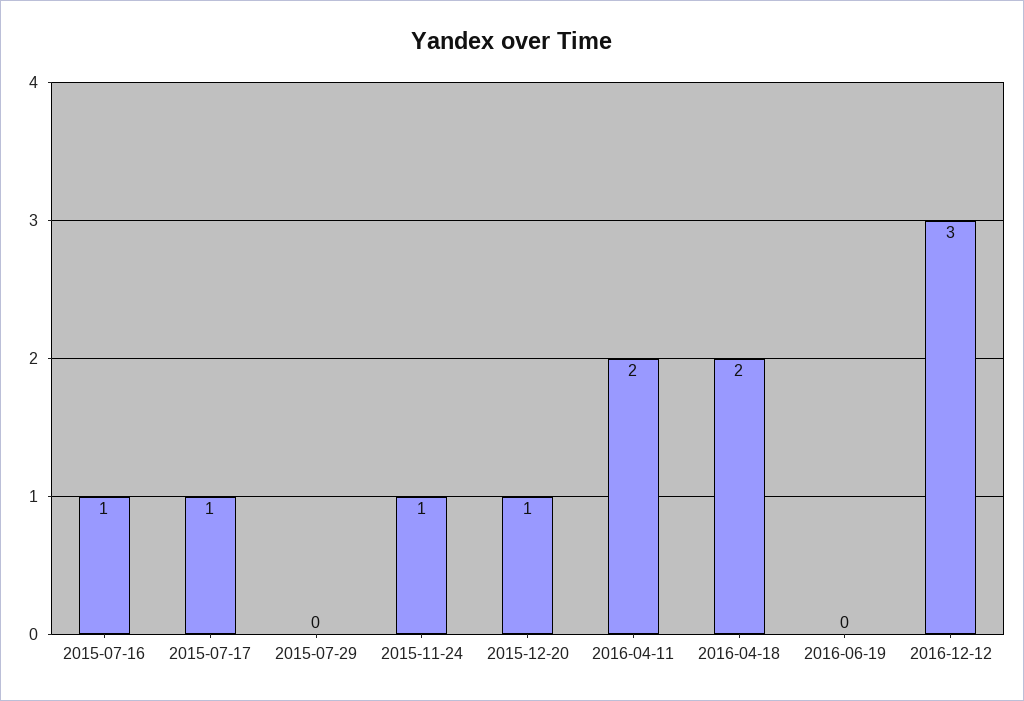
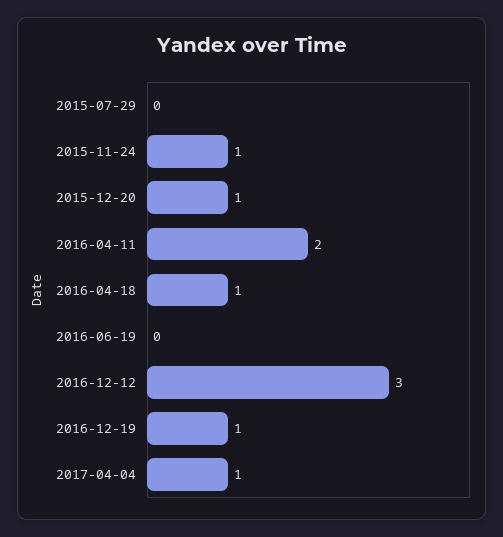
2015-07-16: 1 -> none
2015-07-17: 1 -> none
2016-04-18: 2 -> 1
2016-12-19: none -> 1
2017-04-04: none -> 1

